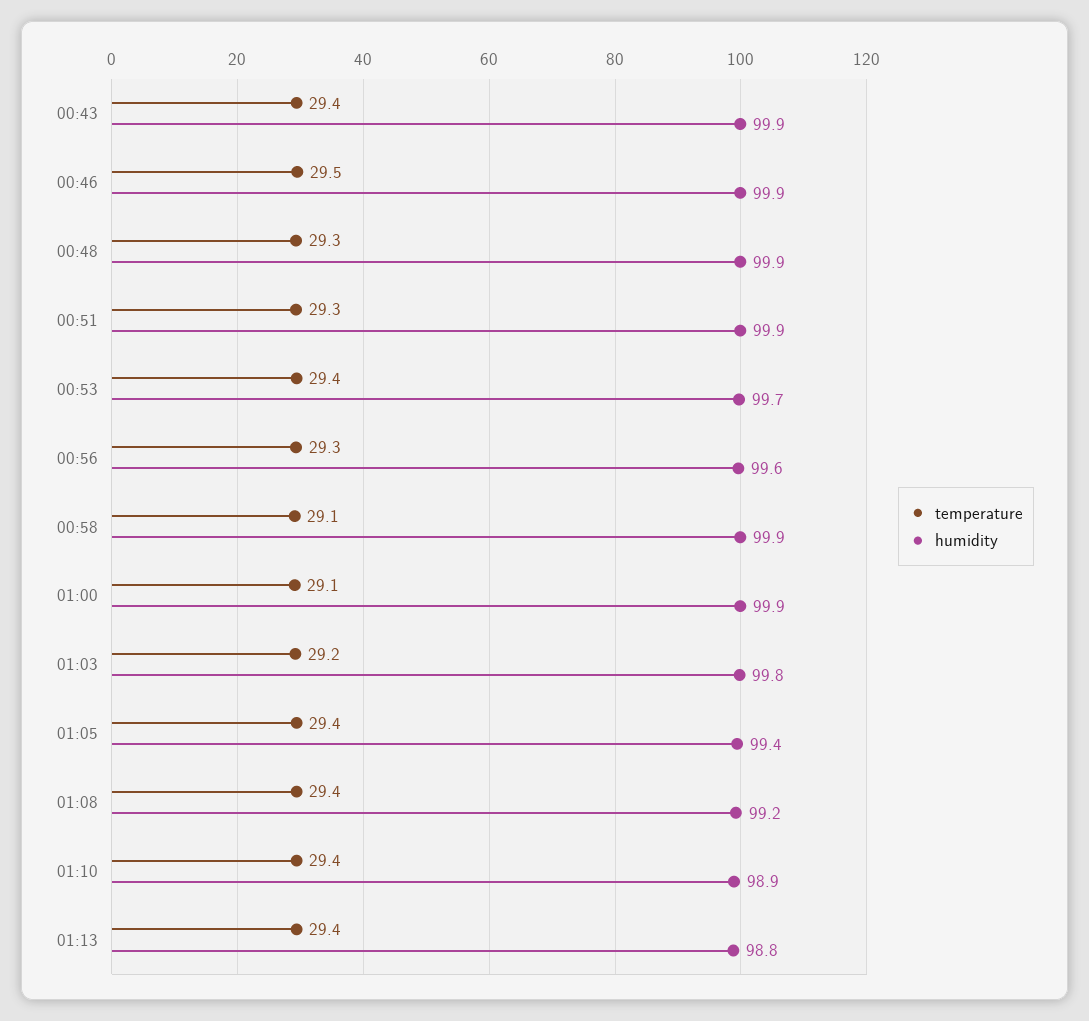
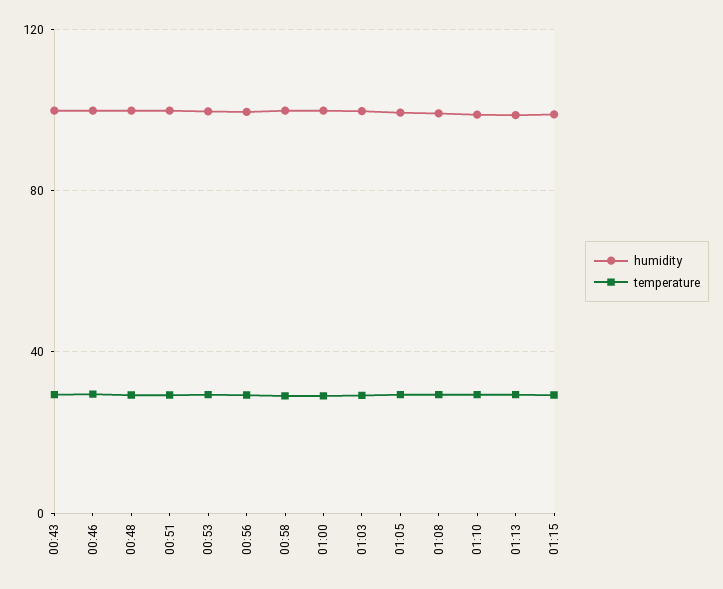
humidity, 01:15: none -> 100
temperature, 01:15: none -> 30

